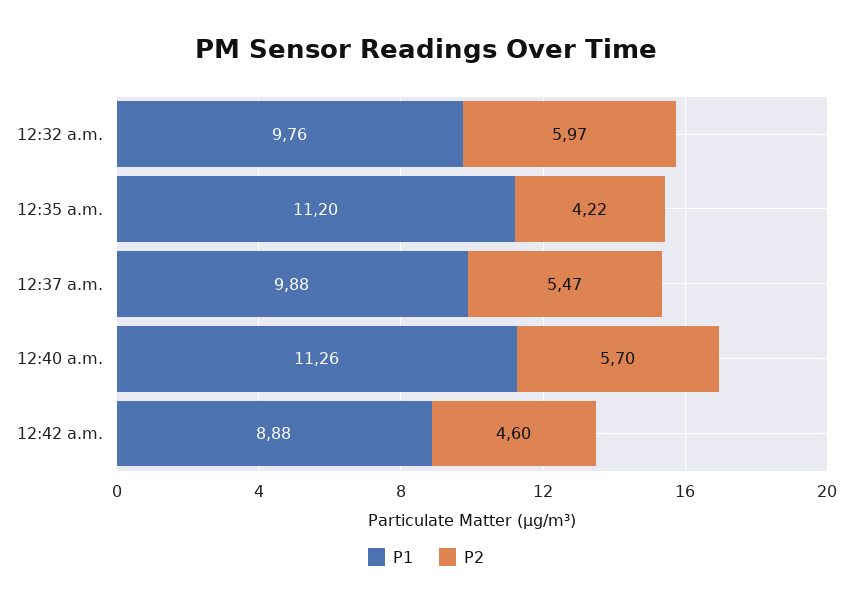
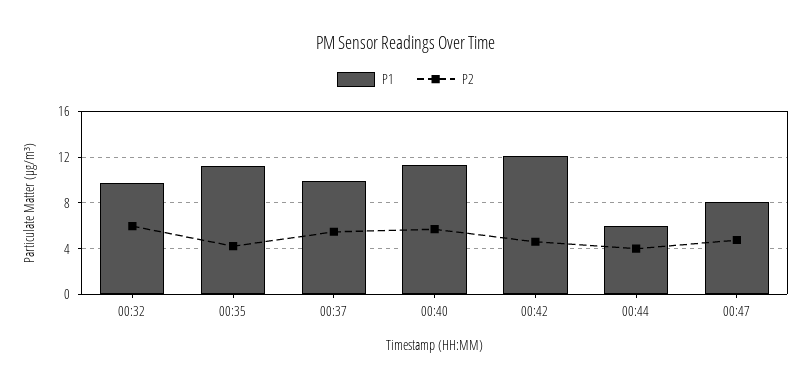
P1, 12:42 a.m.: 8.88 -> 12
P1, 00:44: none -> 6
P2, 00:44: none -> 4
P1, 00:47: none -> 8
P2, 00:47: none -> 5

